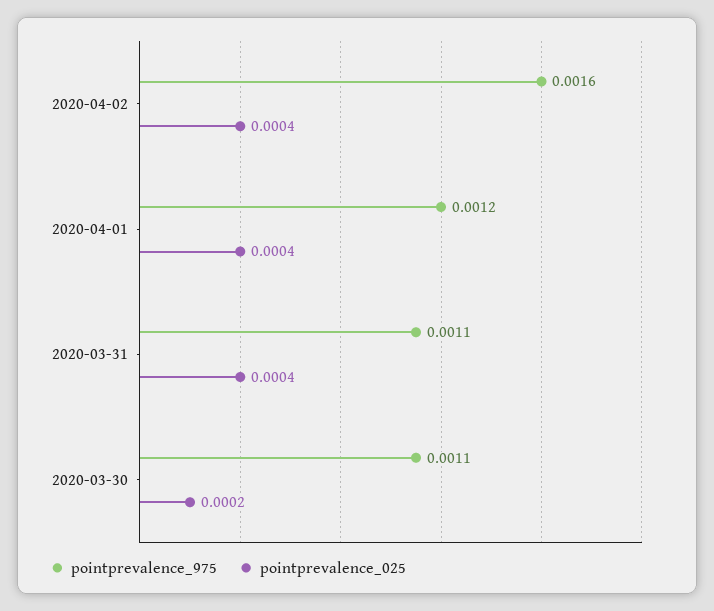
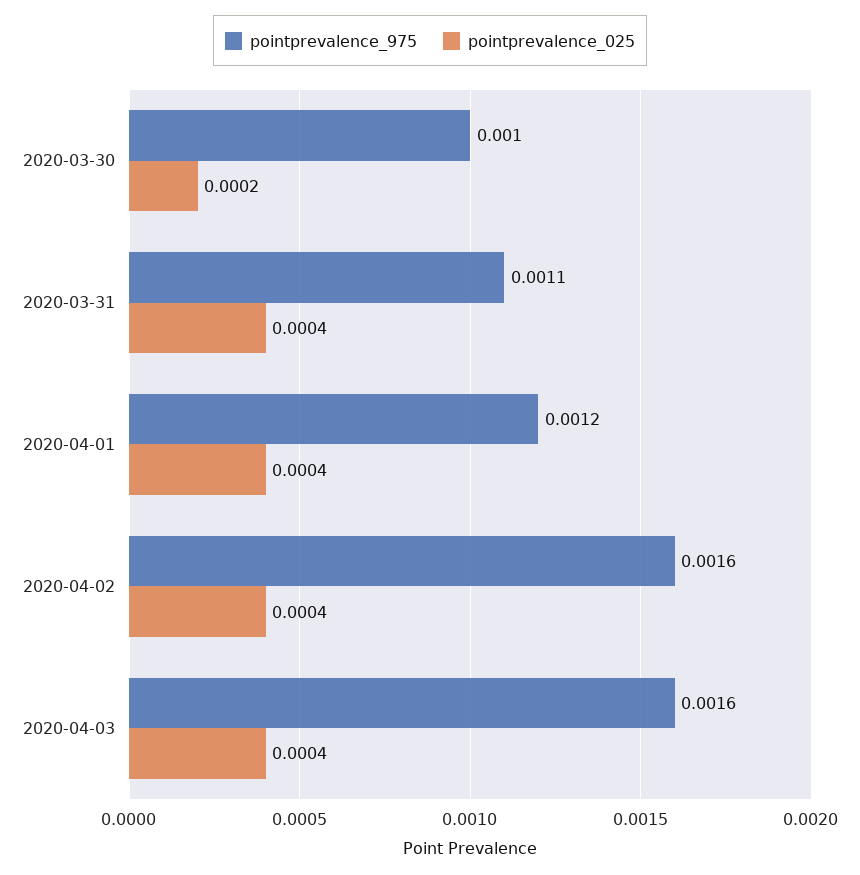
pointprevalence_975, 2020-03-30: 0.0011 -> 0.001
pointprevalence_975, 2020-04-03: none -> 0.0016
pointprevalence_025, 2020-04-03: none -> 0.0004

